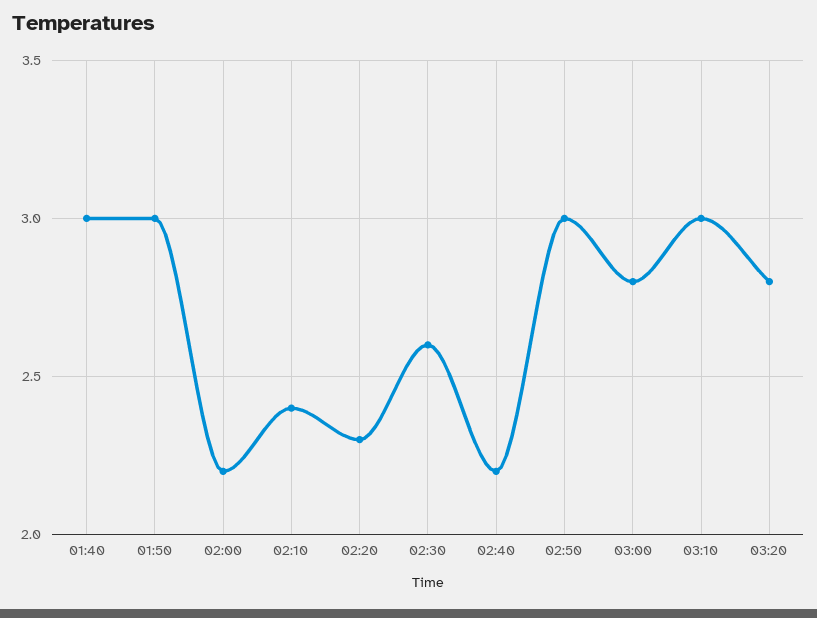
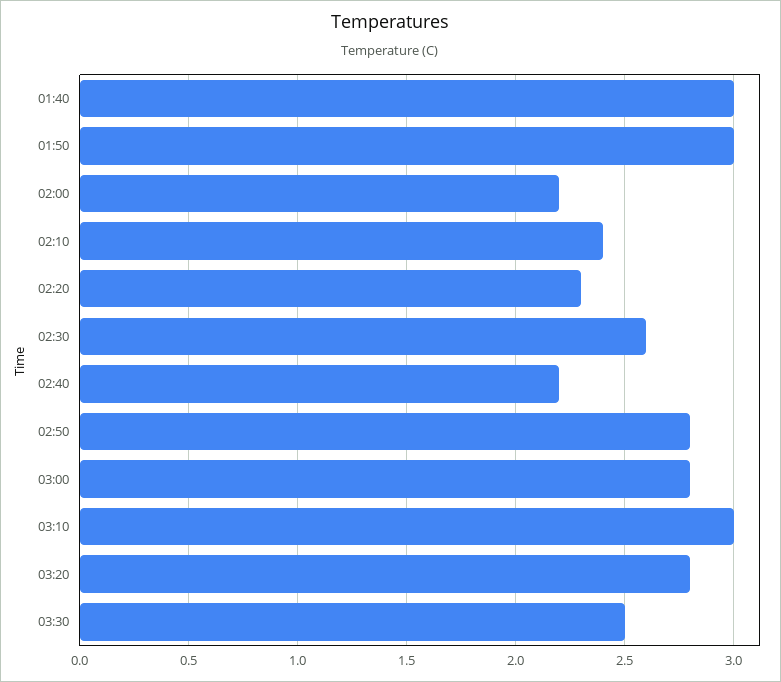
02:50: 3 -> 2.8
03:30: none -> 2.5

